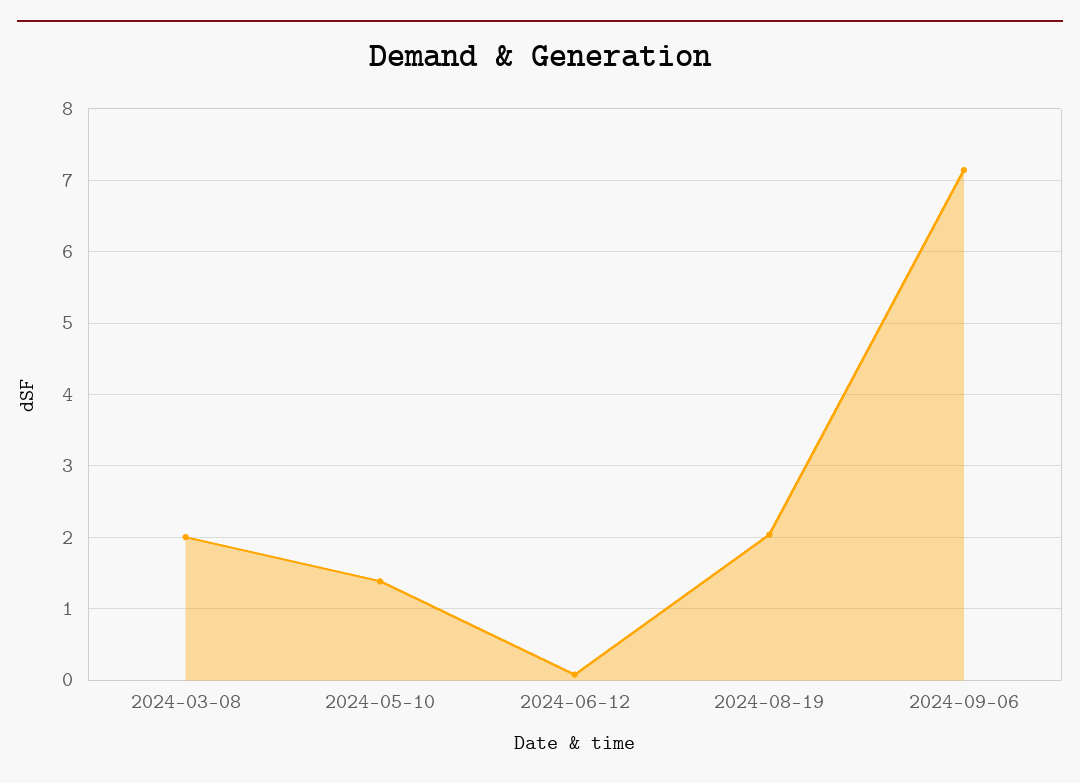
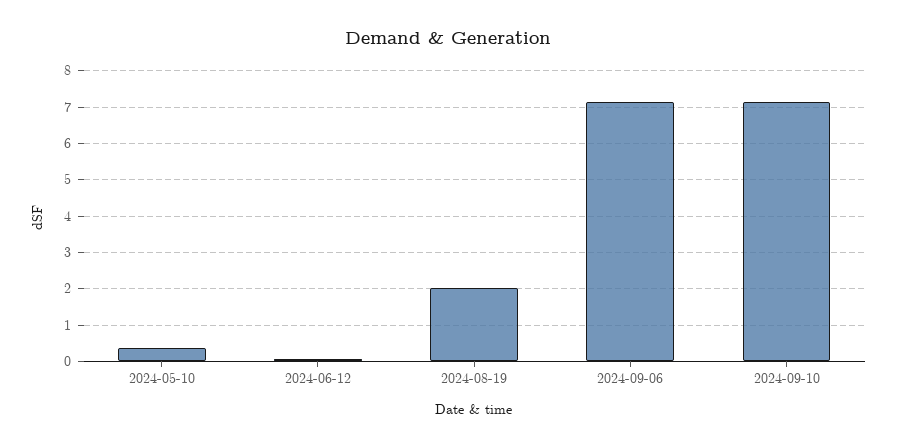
2024-03-08: 2 -> none
2024-05-10: 1.4 -> 0.4
2024-09-10: none -> 7.2

